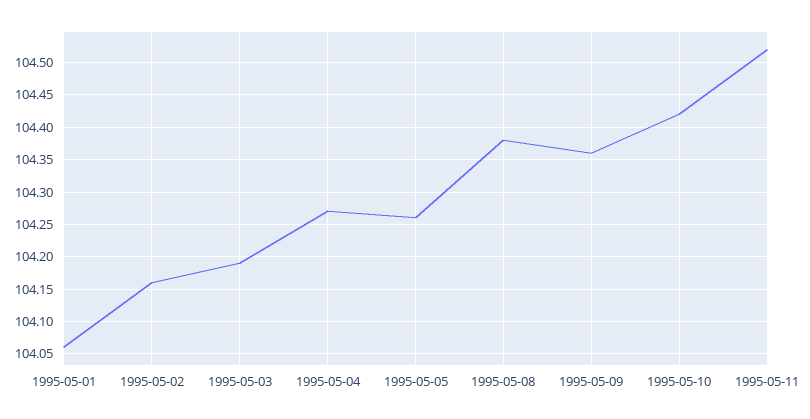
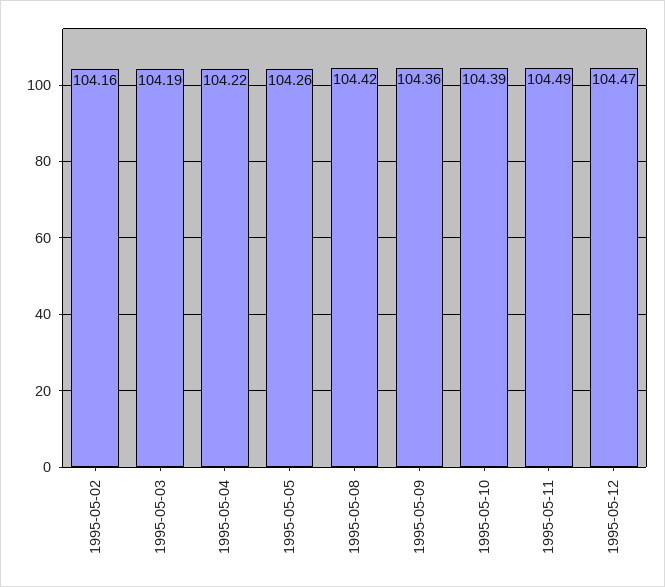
1995-05-01: 104.06 -> none
1995-05-04: 104.27 -> 104.22
1995-05-08: 104.38 -> 104.42
1995-05-10: 104.42 -> 104.39
1995-05-11: 104.52 -> 104.49
1995-05-12: none -> 104.47

